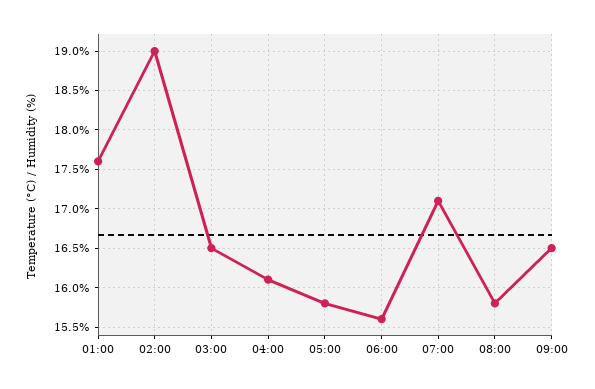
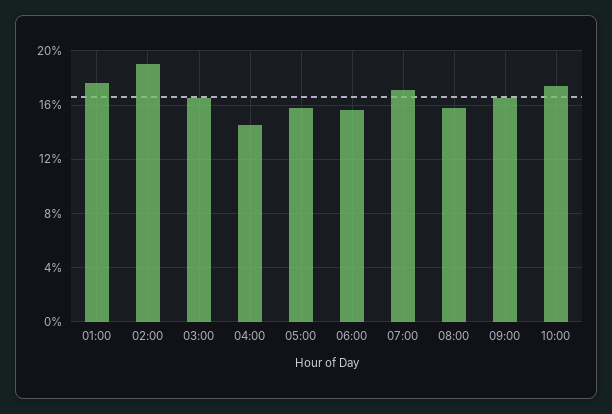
04:00: 16.1 -> 14.5
10:00: none -> 17.5

